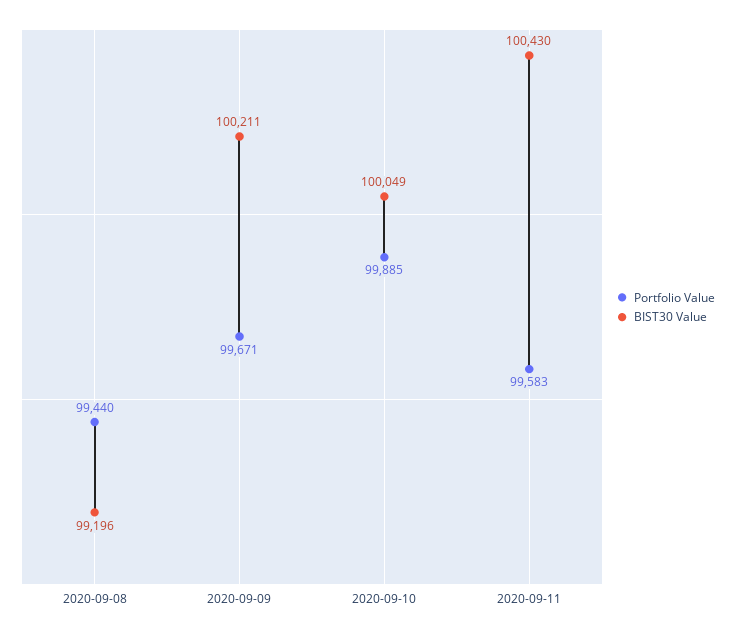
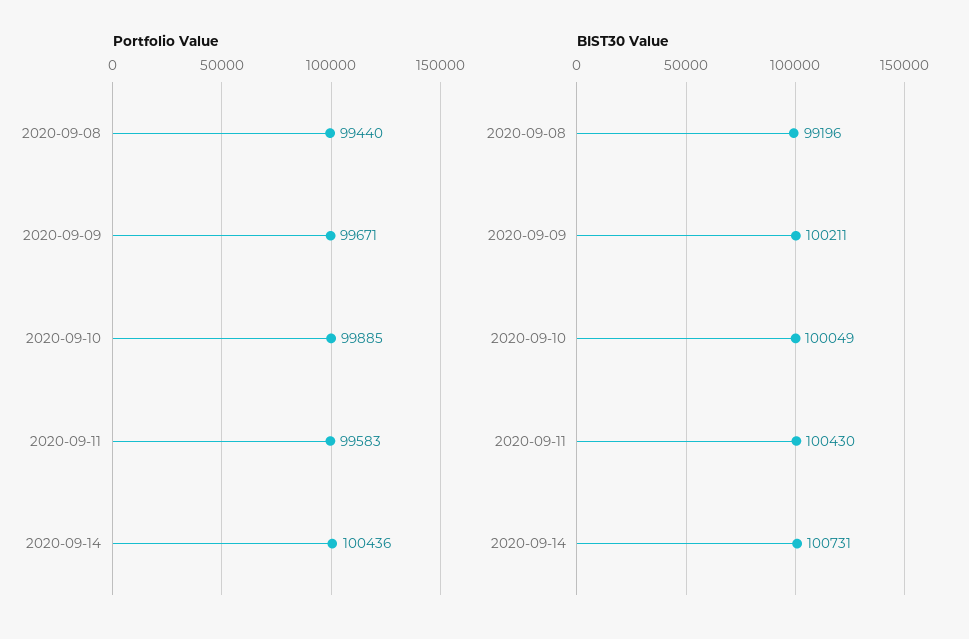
Portfolio Value, 2020-09-14: none -> 100436
BIST30 Value, 2020-09-14: none -> 100731

